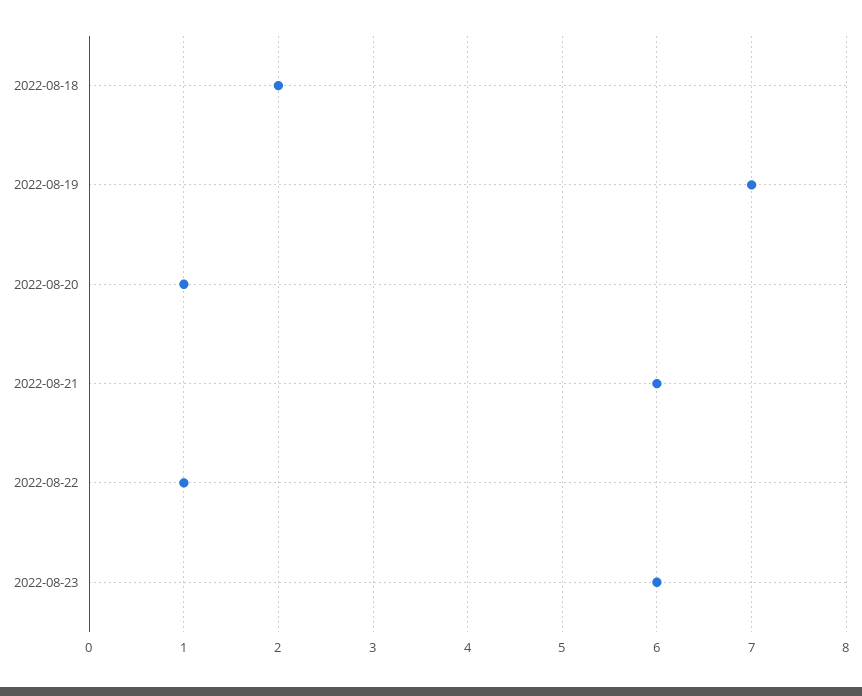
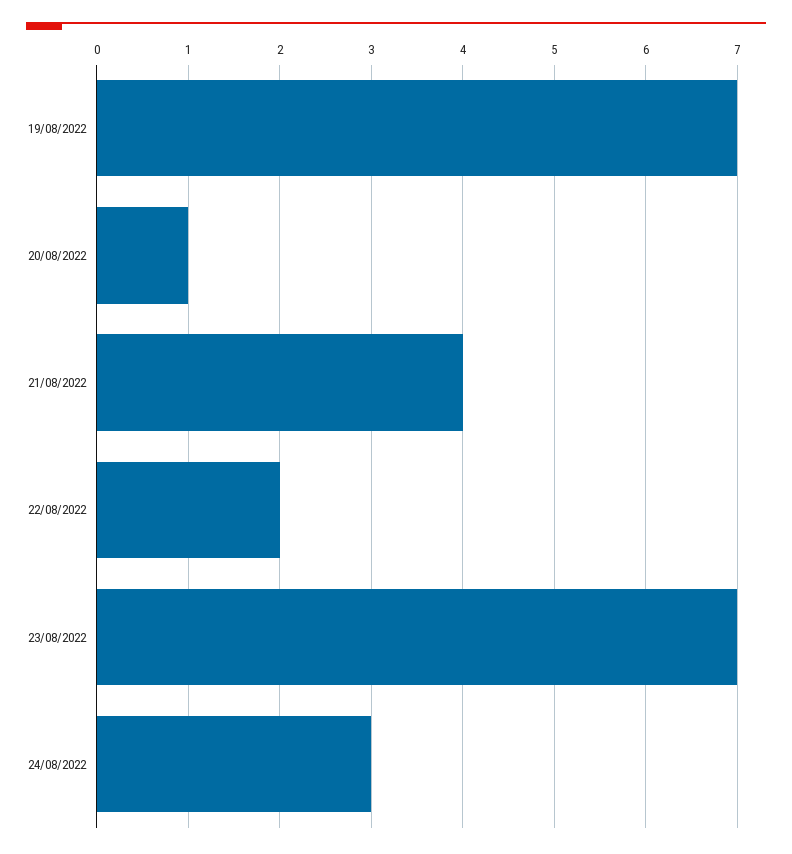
2022-08-18: 2 -> none
2022-08-21: 6 -> 4
2022-08-22: 1 -> 2
2022-08-23: 6 -> 7
24/08/2022: none -> 3

